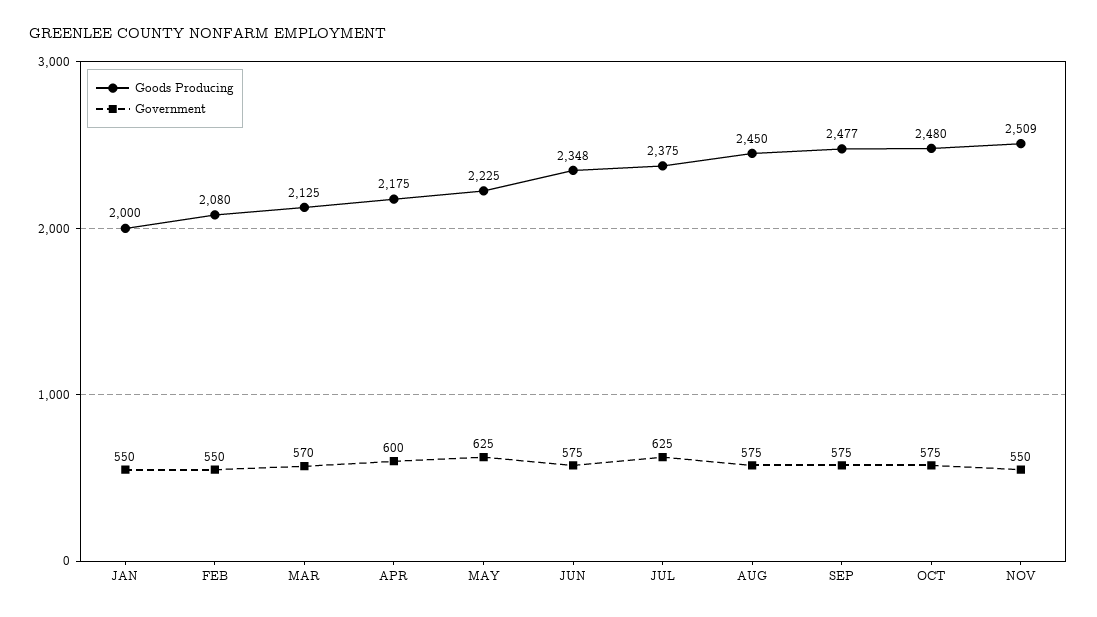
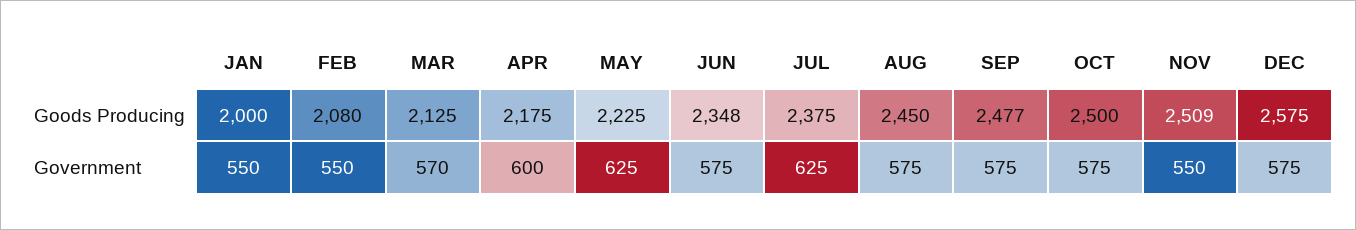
Goods Producing, OCT: 2480 -> 2500
Goods Producing, DEC: none -> 2575
Government, DEC: none -> 575

